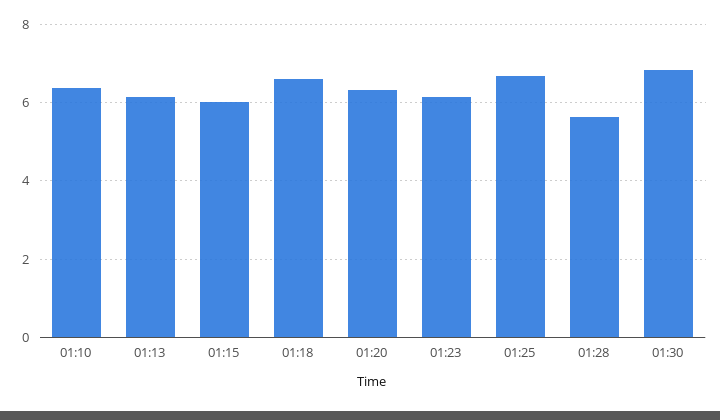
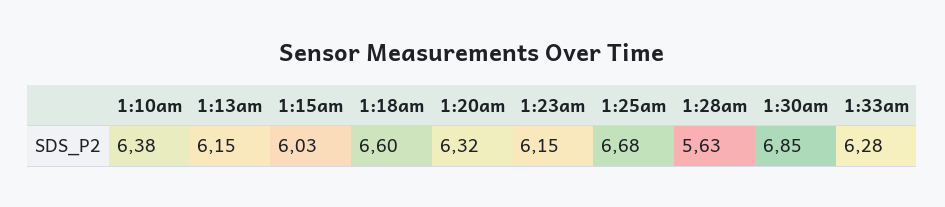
1:33am: none -> 6.28

